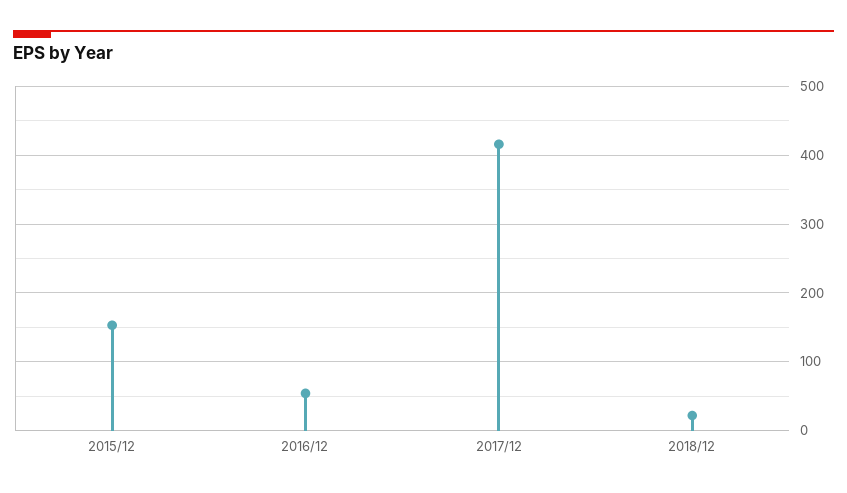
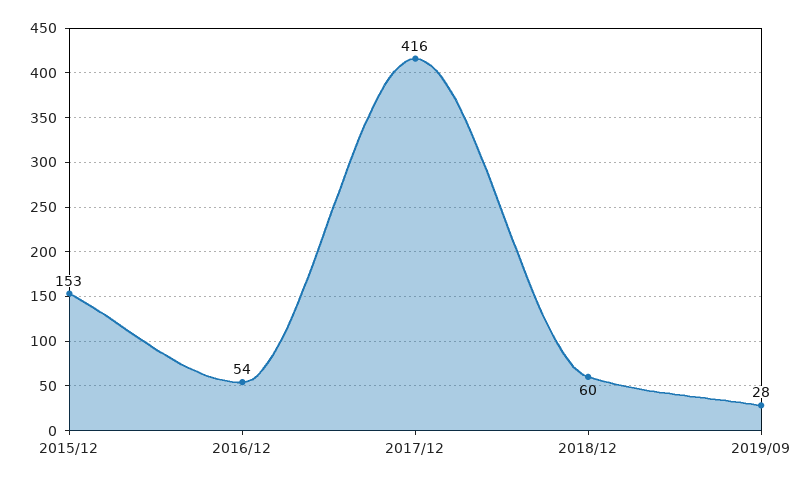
2018/12: 20 -> 60
2019/09: none -> 28

